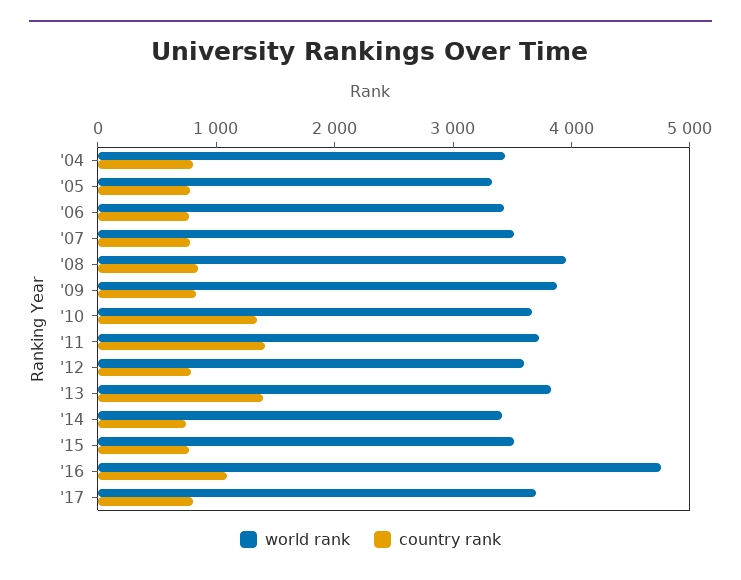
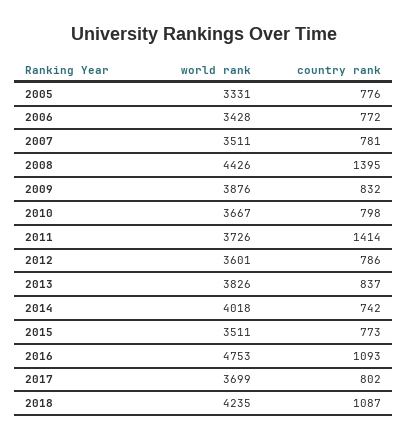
world rank, '04: 3400 -> none
country rank, '04: 800 -> none
world rank, '08: 4000 -> 4426
country rank, '08: 800 -> 1395
country rank, '10: 1400 -> 798
country rank, '13: 1400 -> 837
world rank, '14: 3400 -> 4018
world rank, 2018: none -> 4235
country rank, 2018: none -> 1087

